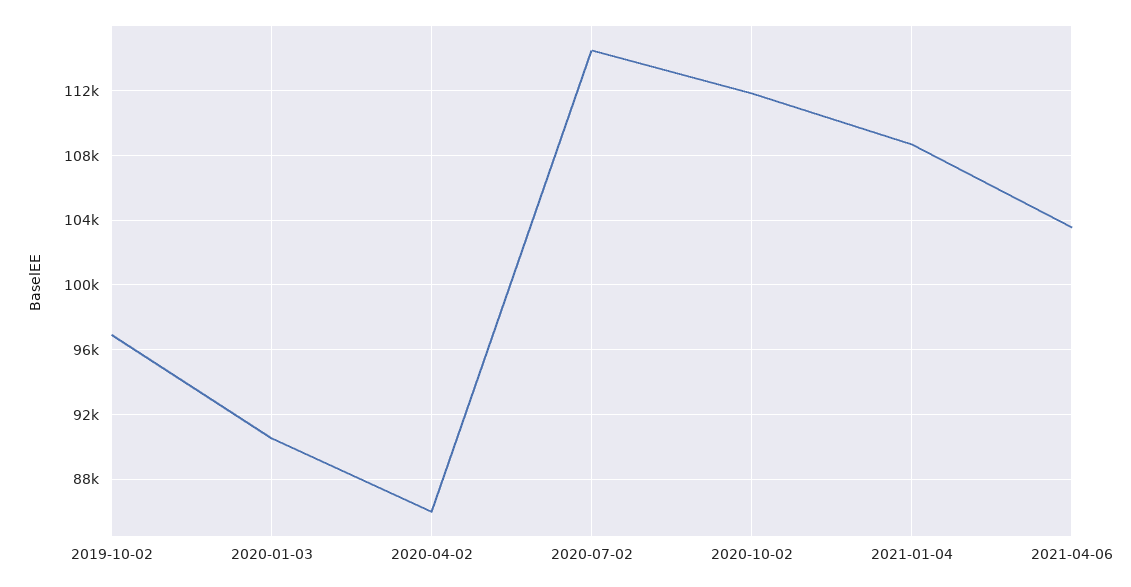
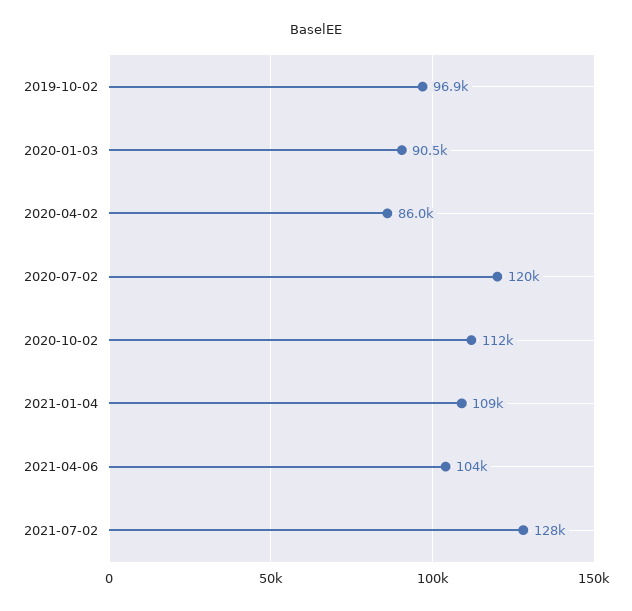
2020-07-02: 114500 -> 120000
2021-07-02: none -> 128000

